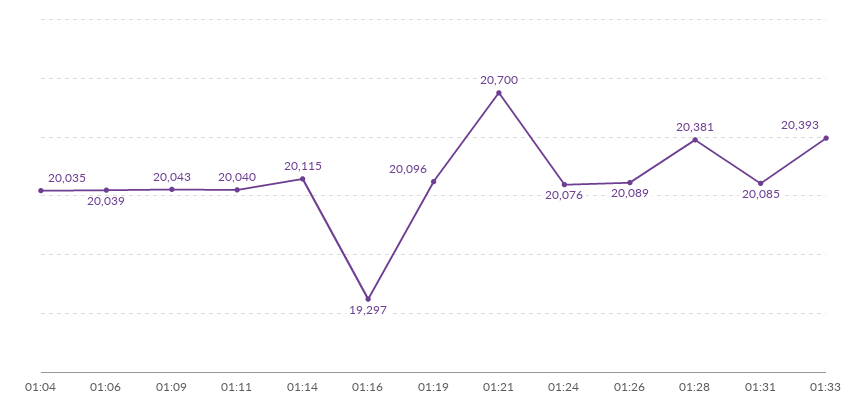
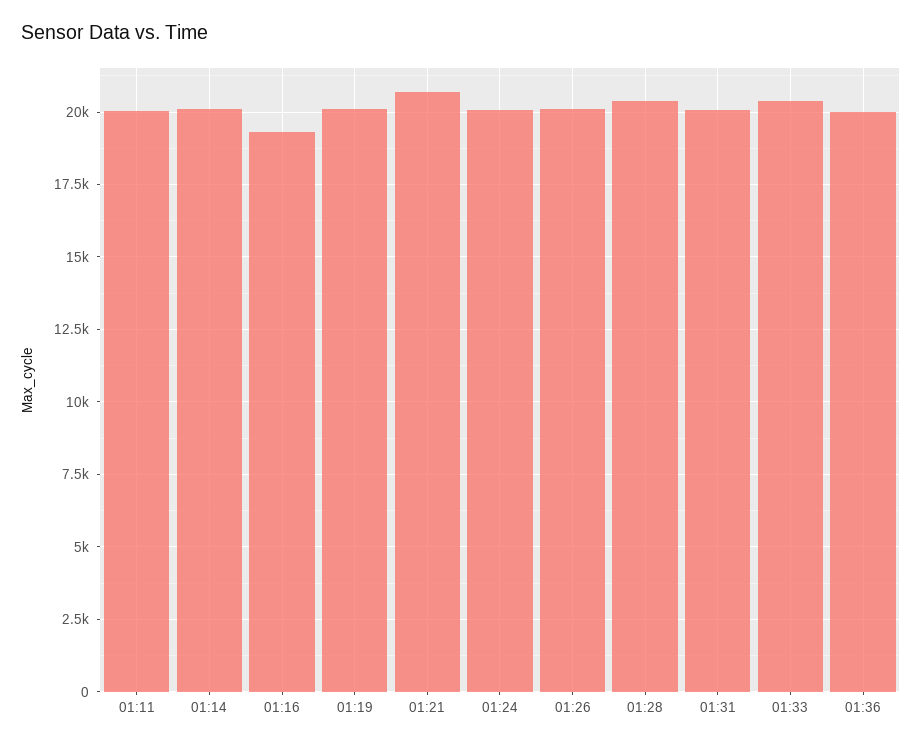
01:04: 20035 -> none
01:06: 20039 -> none
01:09: 20043 -> none
01:36: none -> 20000

